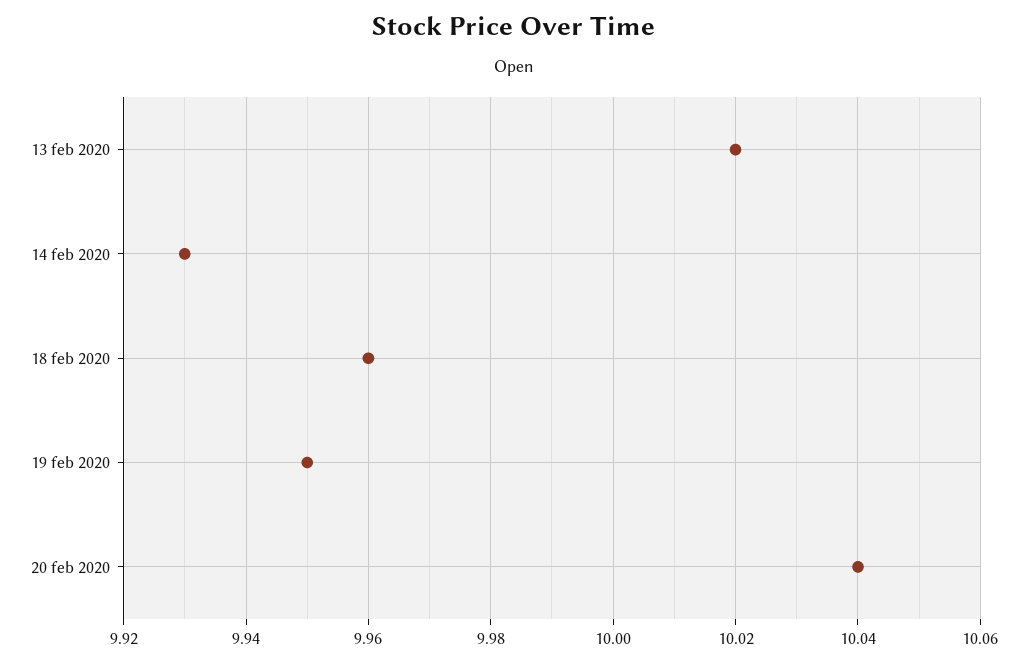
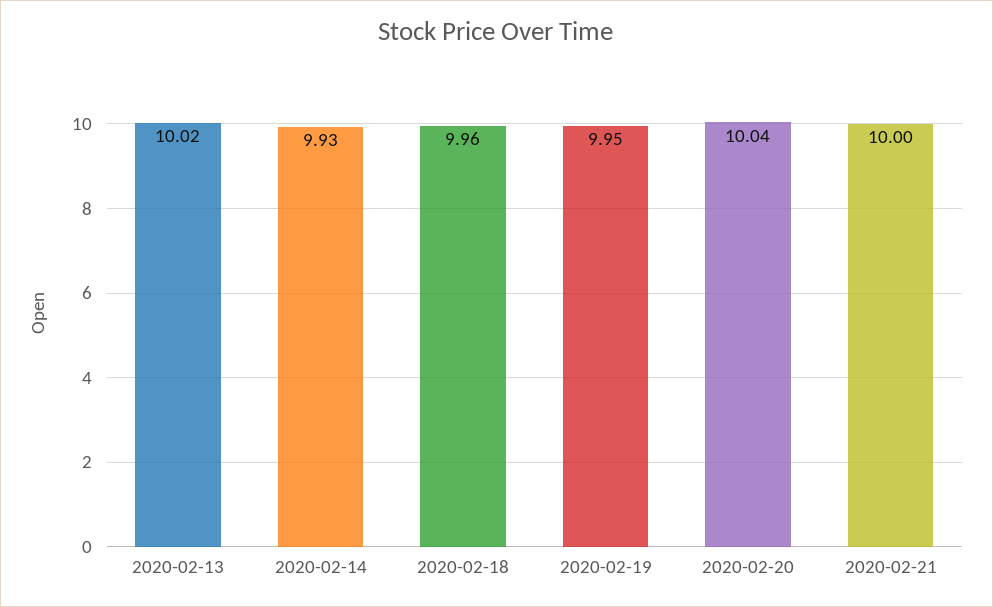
2020-02-21: none -> 10

